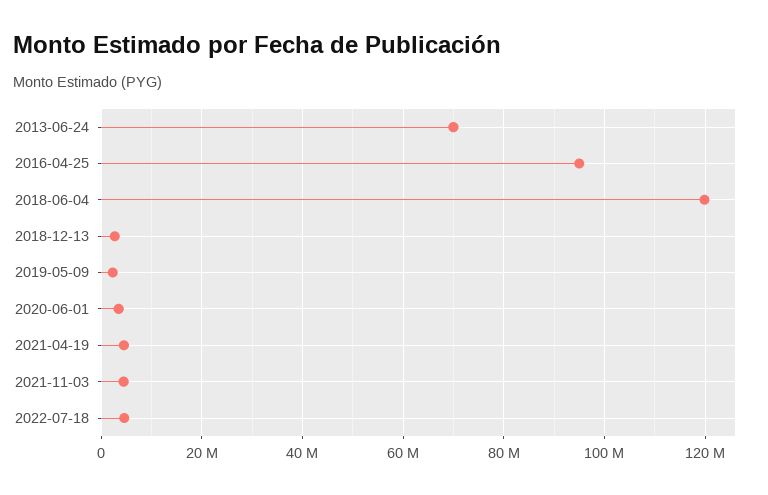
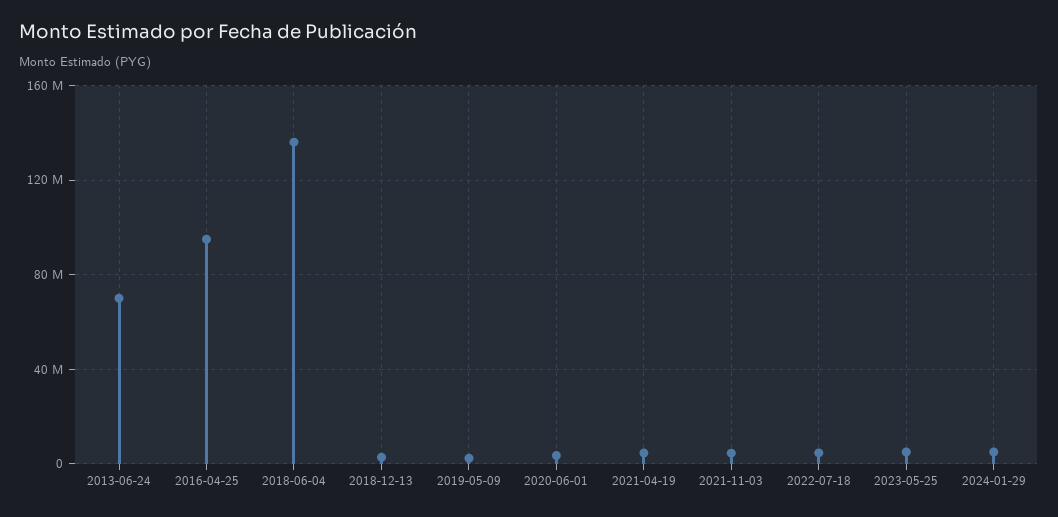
2018-06-04: 120000000 -> 135000000
2023-05-25: none -> 5000000
2024-01-29: none -> 5000000

